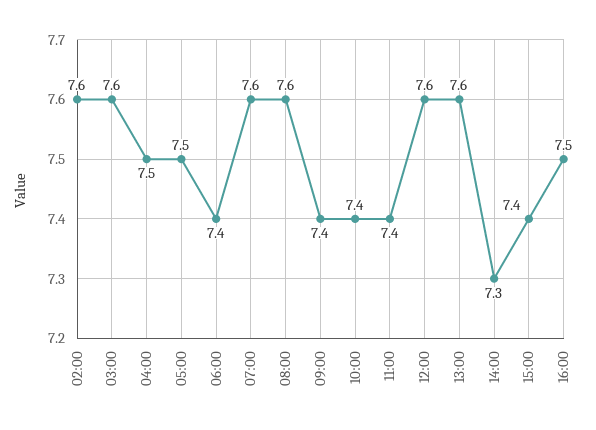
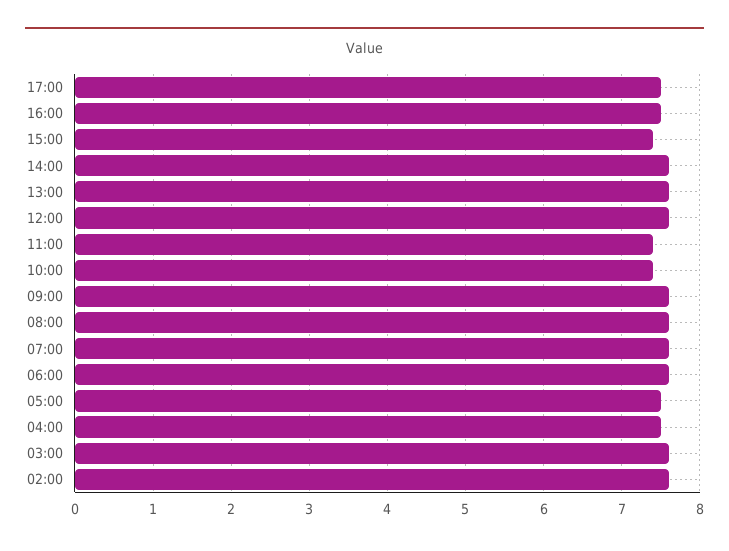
06:00: 7.4 -> 7.6
09:00: 7.4 -> 7.6
14:00: 7.3 -> 7.6
17:00: none -> 7.5

